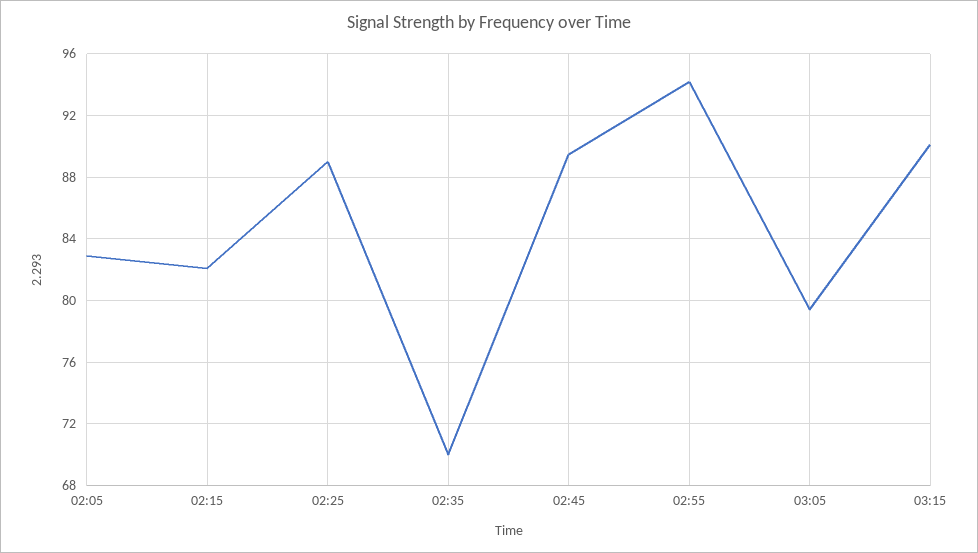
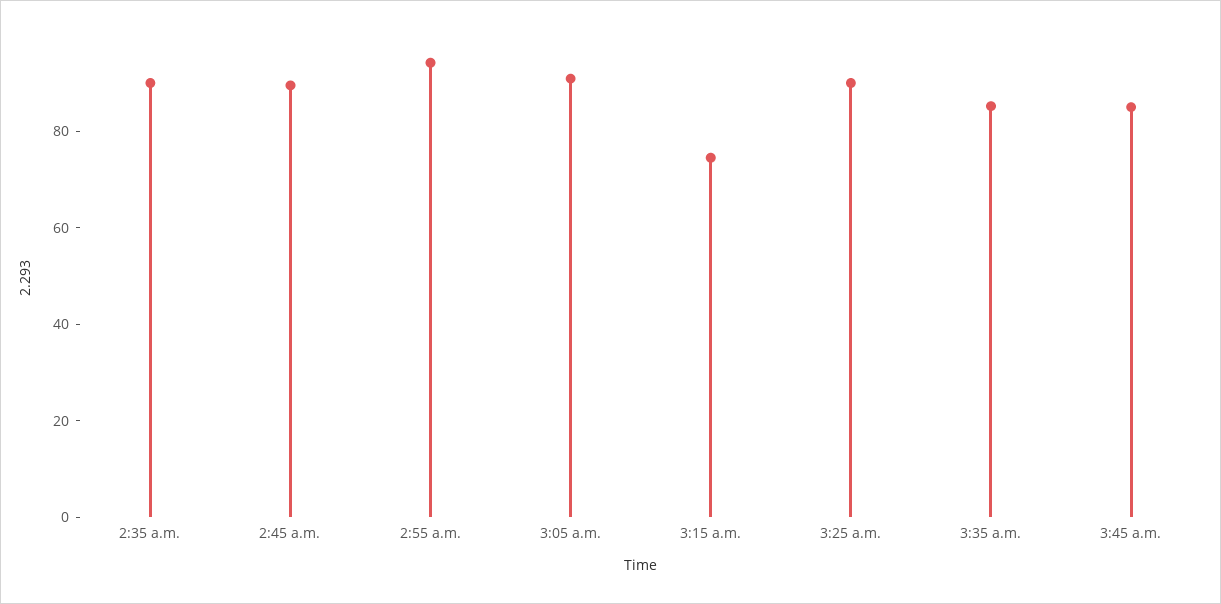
02:05: 83 -> none
02:15: 82 -> none
02:25: 89 -> none
02:35: 70 -> 90
03:05: 79.5 -> 90
03:15: 90 -> 75
3:25 a.m.: none -> 90
3:35 a.m.: none -> 85
3:45 a.m.: none -> 85

